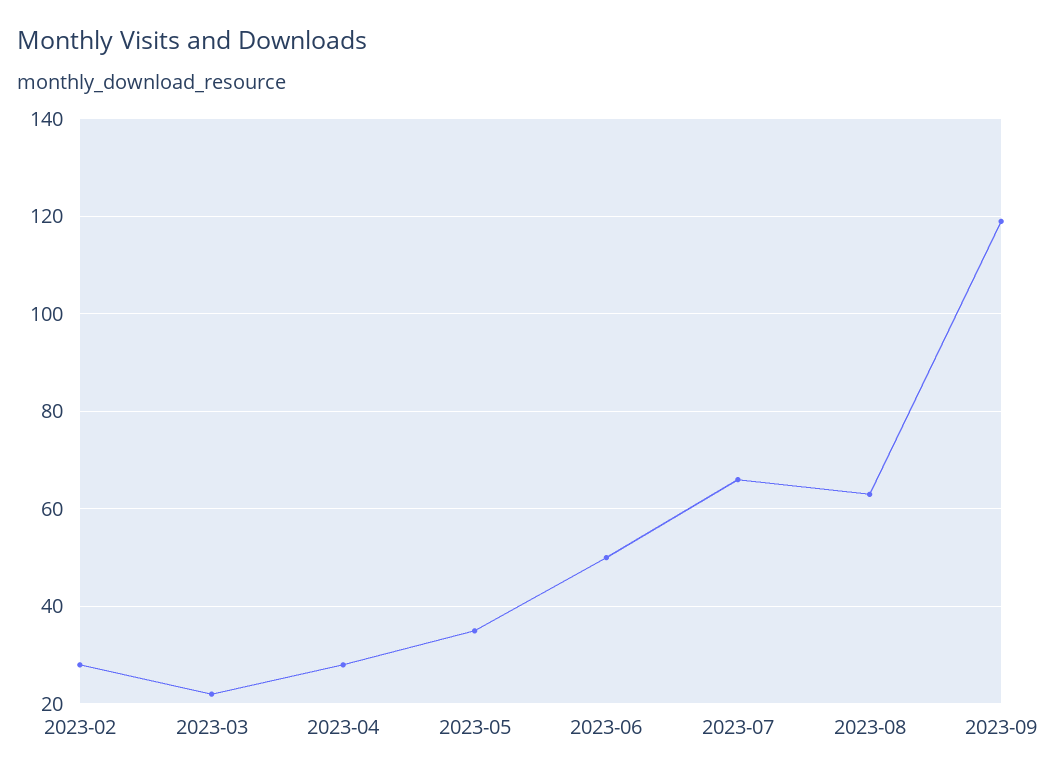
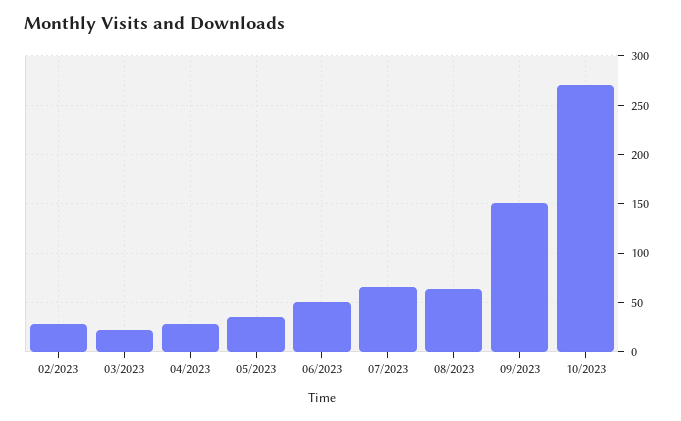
2023-09: 120 -> 150
10/2023: none -> 270

